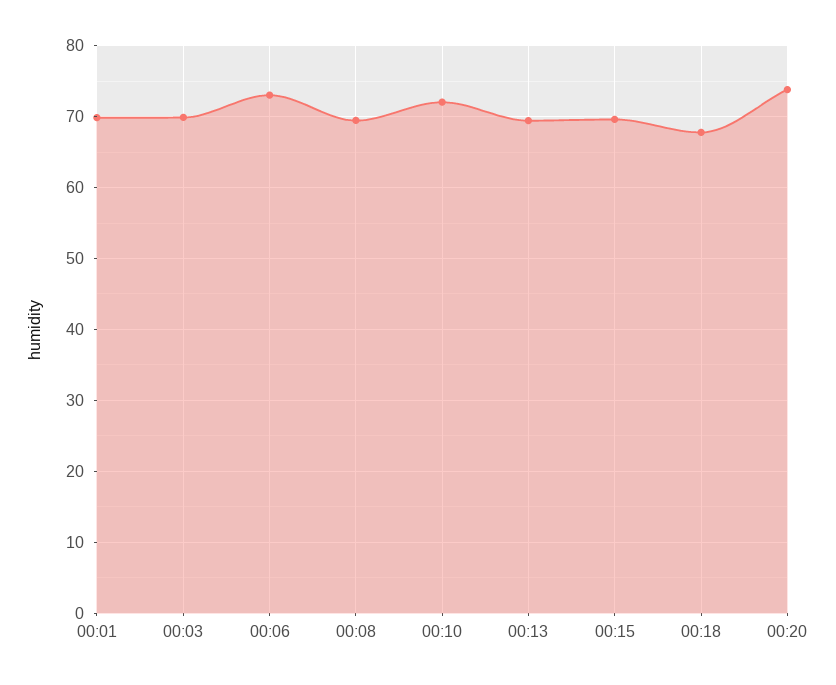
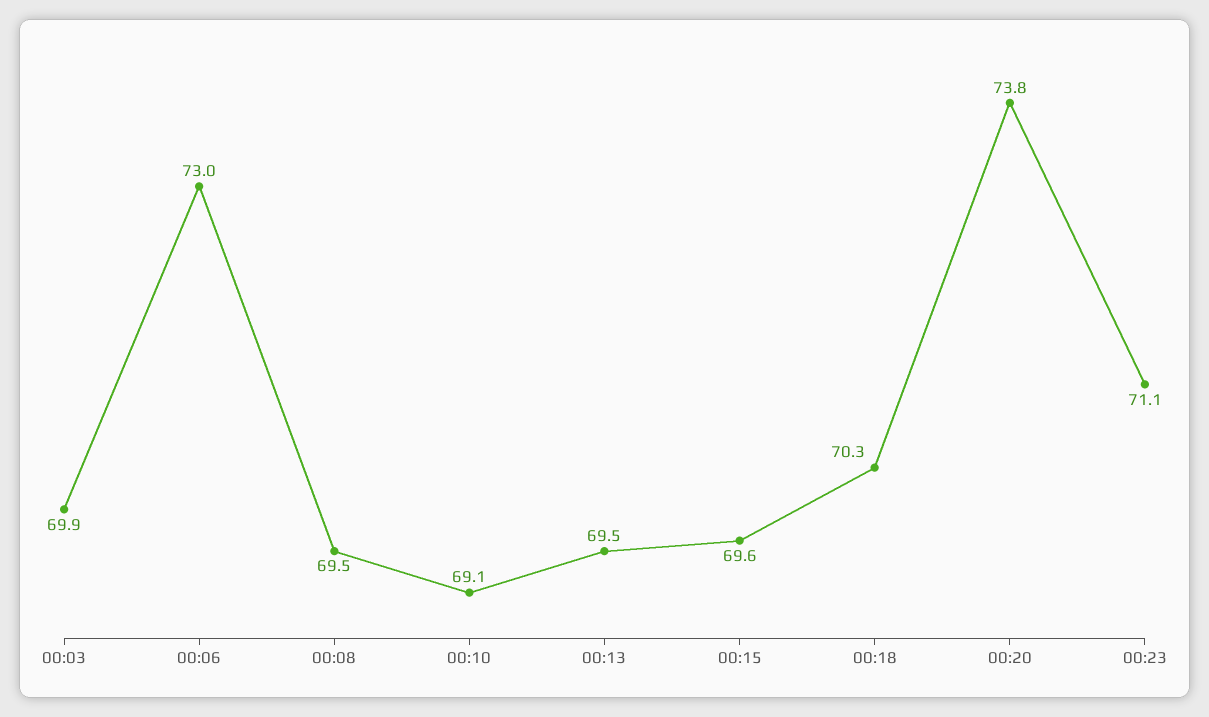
00:01: 70 -> none
00:10: 72 -> 69.1
00:18: 68 -> 70.3
00:23: none -> 71.1

